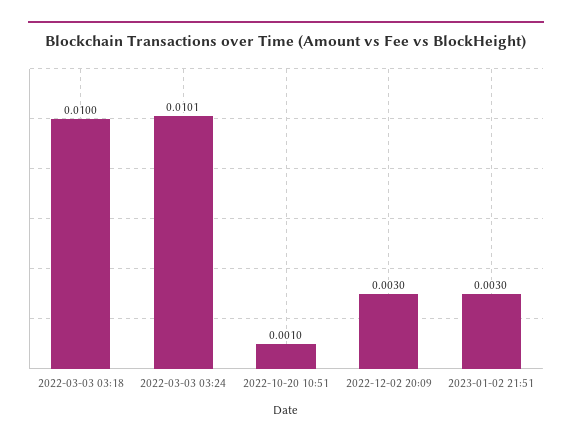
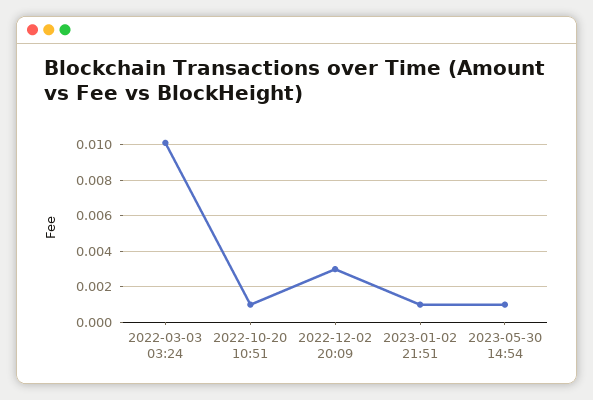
2022-03-03 03:18: 0.01 -> none
2023-01-02 21:51: 0.003 -> 0.001
2023-05-30 14:54: none -> 0.001

